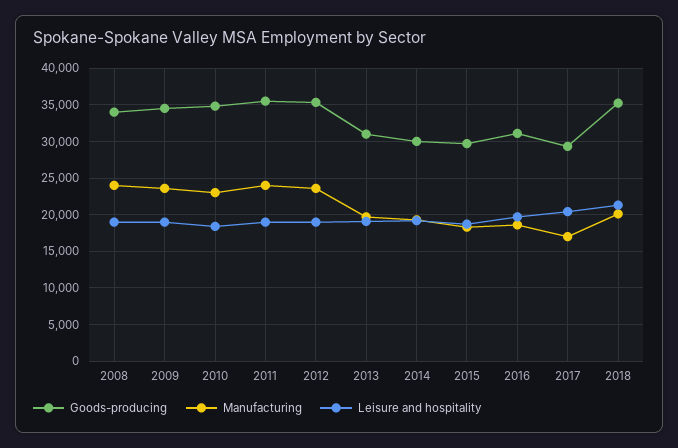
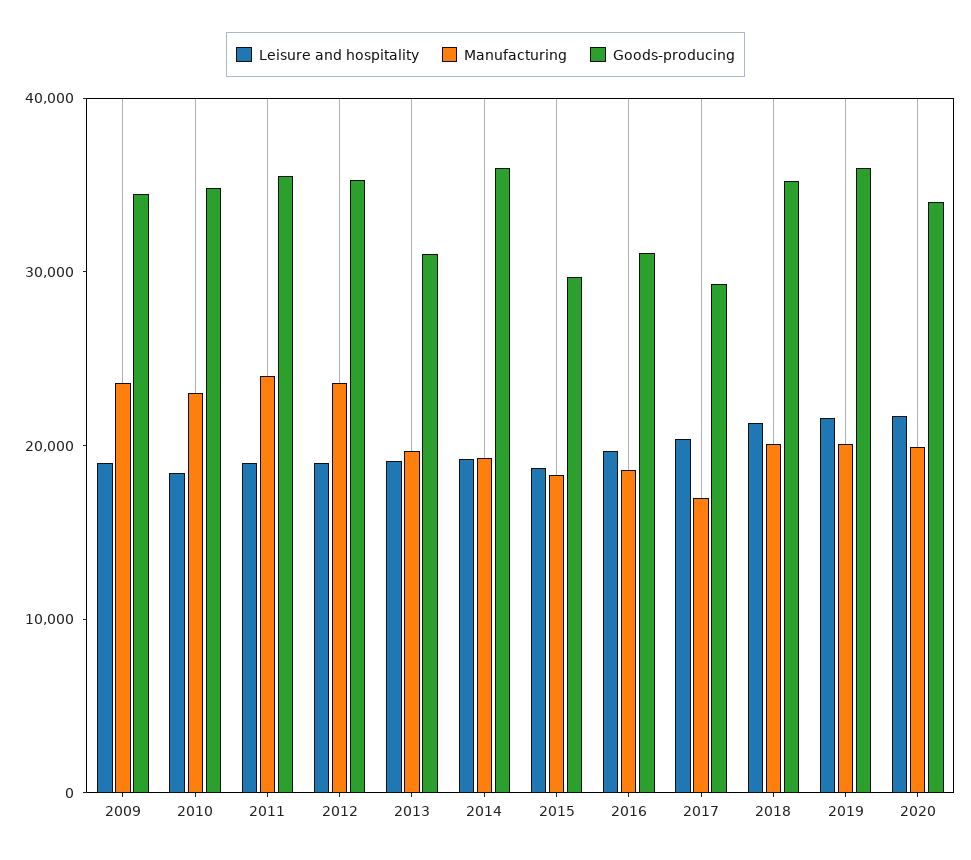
Goods-producing, 2008: 34000 -> none
Manufacturing, 2008: 24000 -> none
Leisure and hospitality, 2008: 19000 -> none
Goods-producing, 2014: 30000 -> 36000
Leisure and hospitality, 2019: none -> 22000
Manufacturing, 2019: none -> 20000
Goods-producing, 2019: none -> 36000
Leisure and hospitality, 2020: none -> 22000
Manufacturing, 2020: none -> 20000
Goods-producing, 2020: none -> 34000

